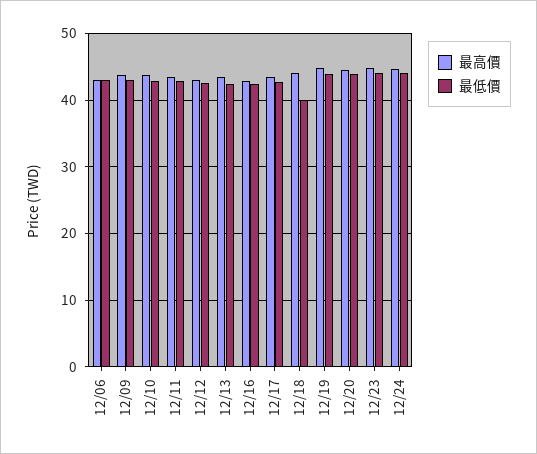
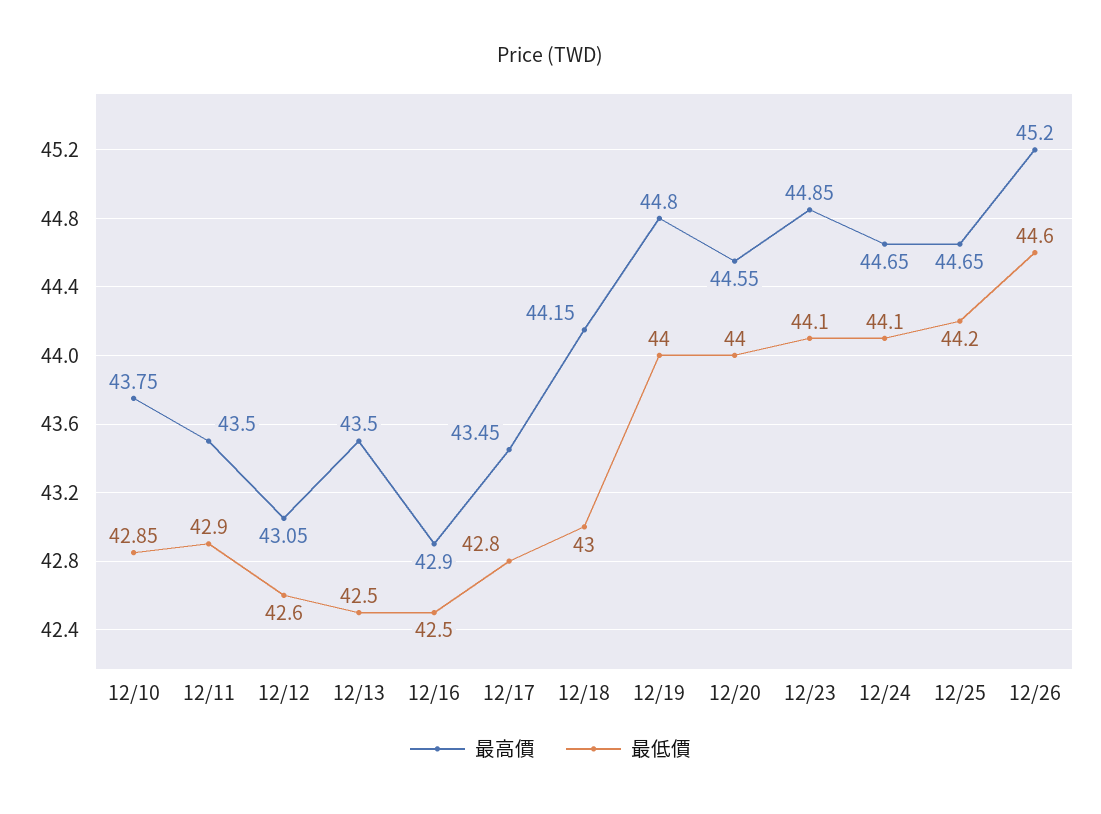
最高價, 12/06: 43 -> none
最低價, 12/06: 43 -> none
最高價, 12/09: 44 -> none
最低價, 12/09: 43 -> none
最低價, 12/18: 40 -> 43
最高價, 12/25: none -> 44.65
最低價, 12/25: none -> 44.2
最高價, 12/26: none -> 45.2
最低價, 12/26: none -> 44.6

